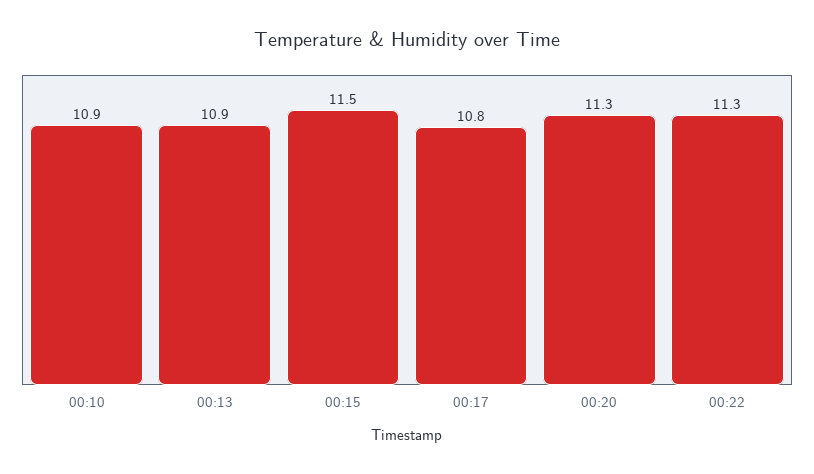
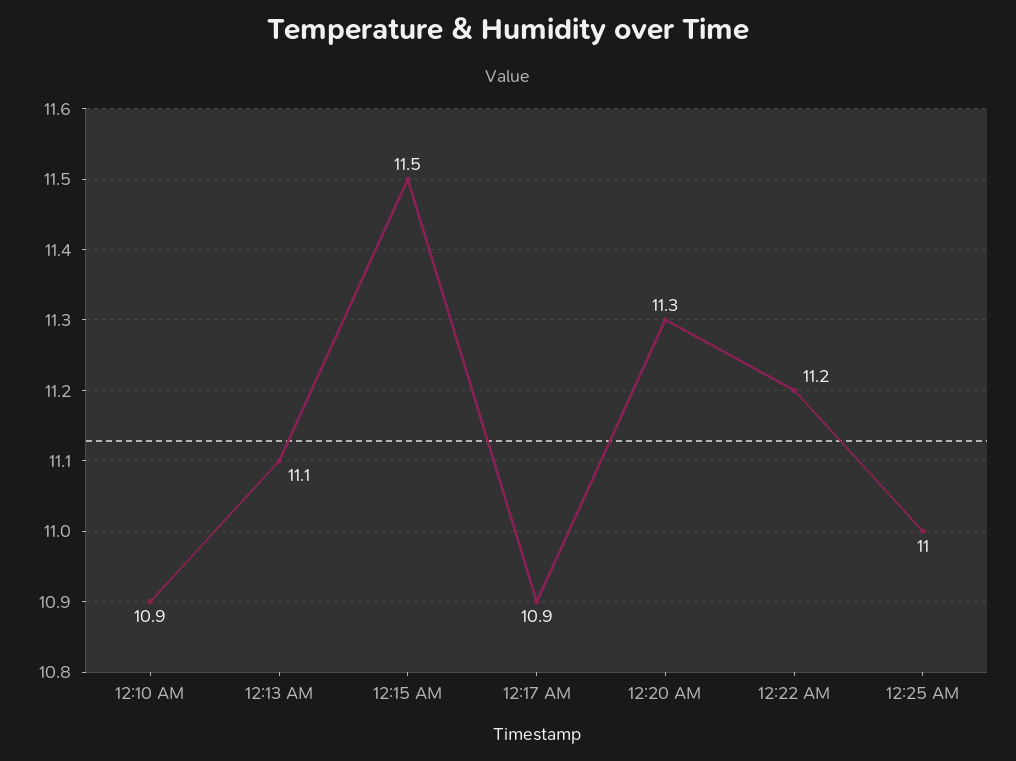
00:13: 10.9 -> 11.1
00:17: 10.8 -> 10.9
00:22: 11.3 -> 11.2
12:25 AM: none -> 11

